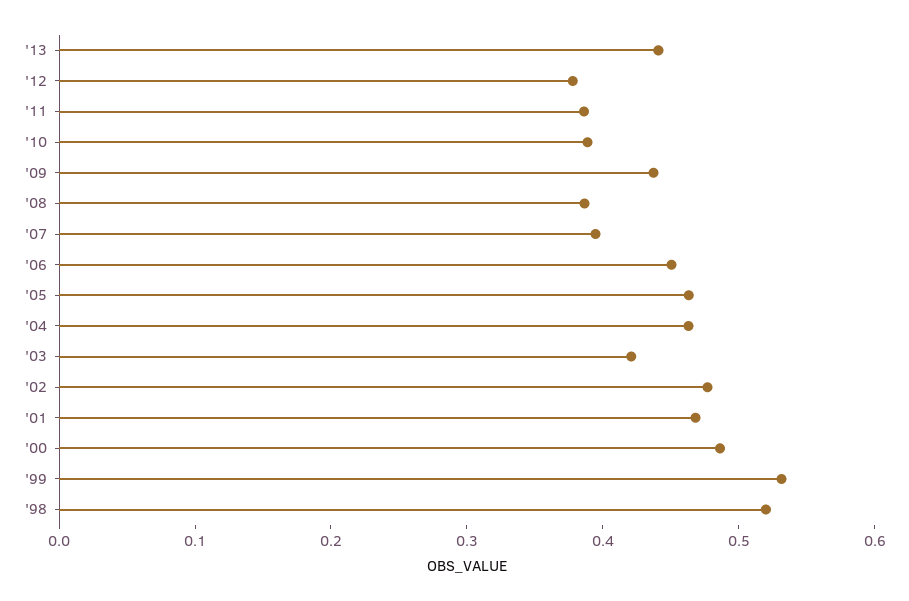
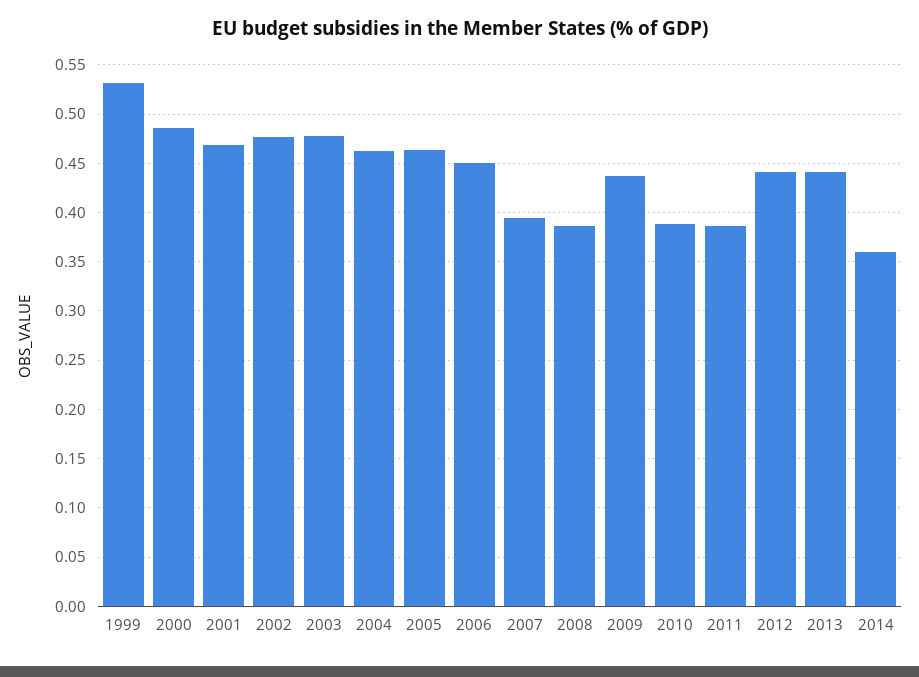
'12: 0.38 -> 0.44
'03: 0.42 -> 0.48
'98: 0.52 -> none
2014: none -> 0.36

